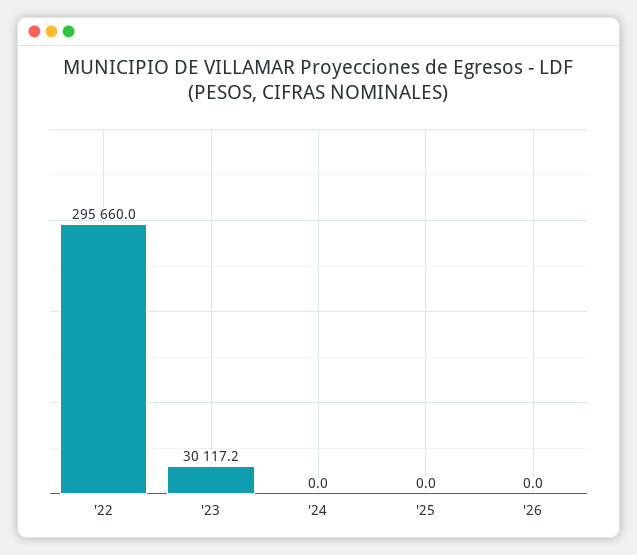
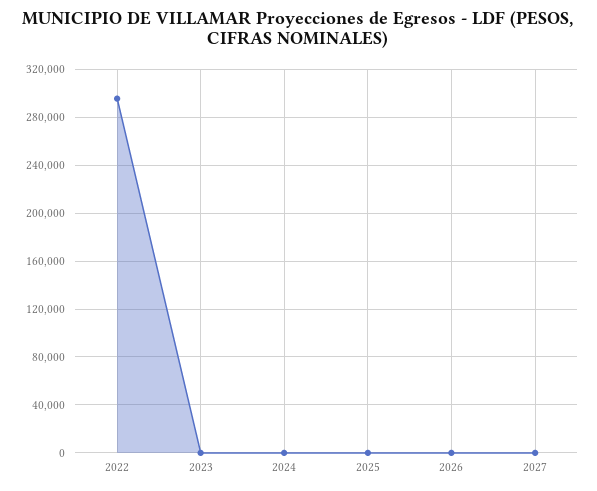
'23: 30117.2 -> 0
2027: none -> 0

